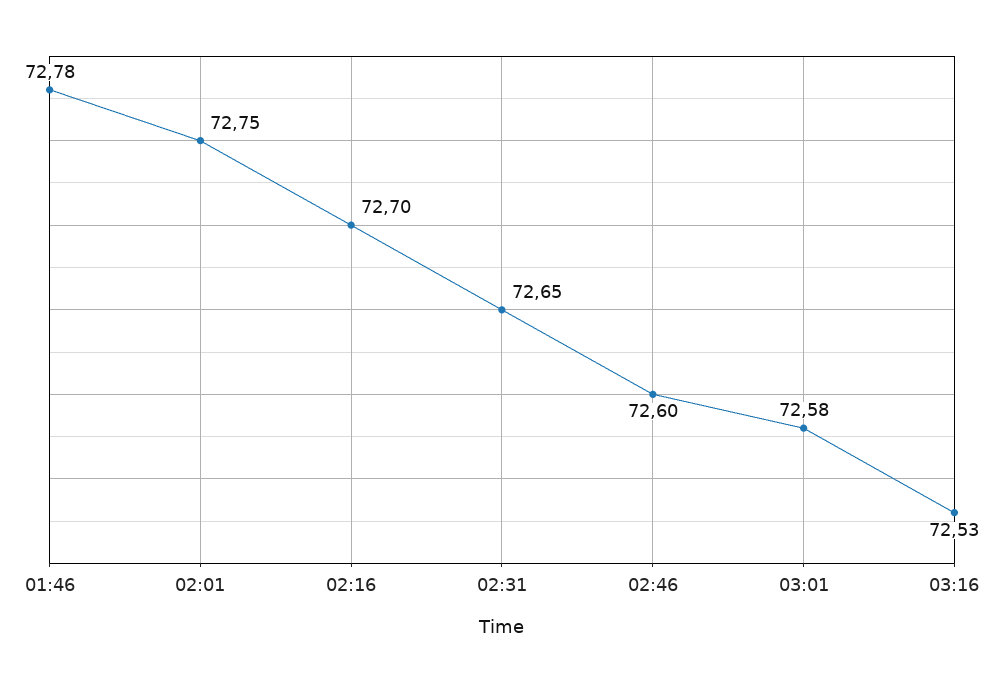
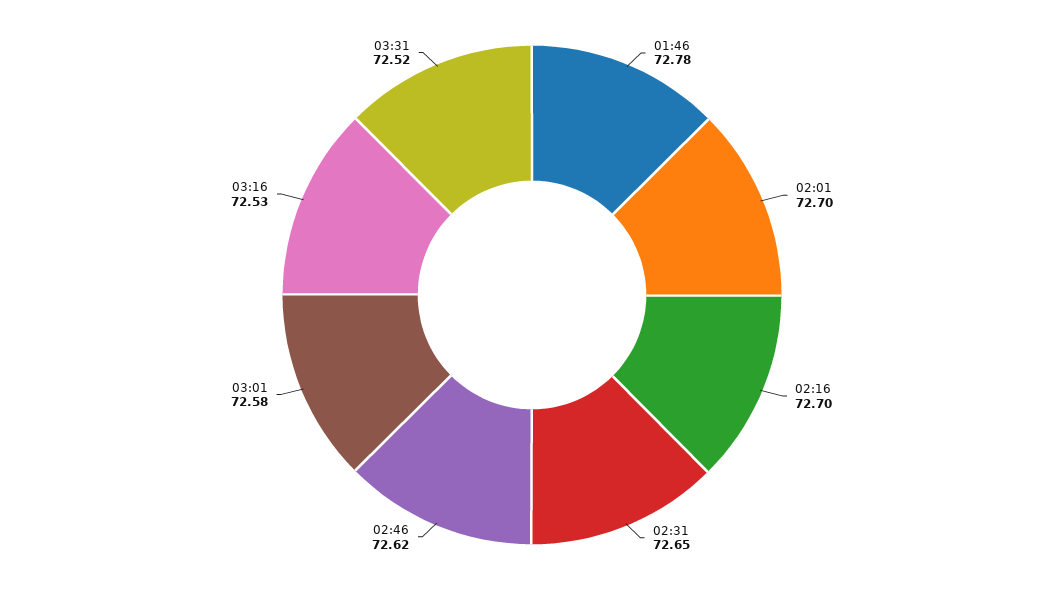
02:01: 72.75 -> 72.7
02:46: 72.6 -> 72.62
03:31: none -> 72.52

